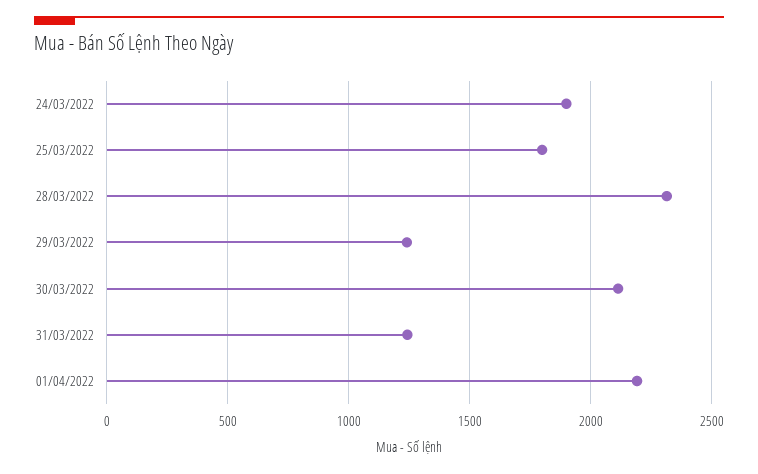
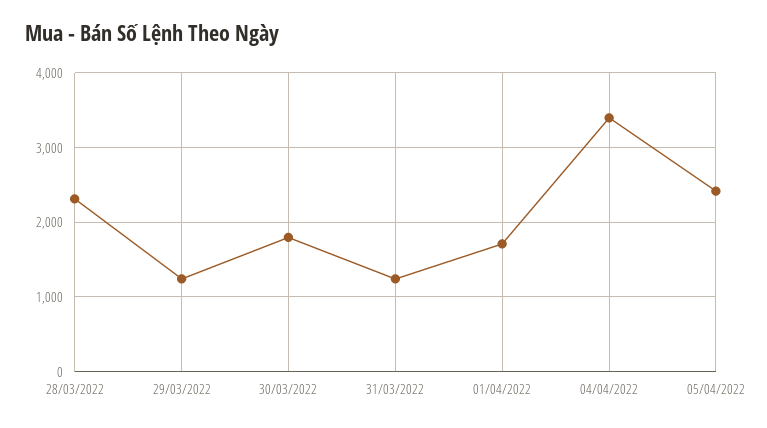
24/03/2022: 1900 -> none
25/03/2022: 1800 -> none
30/03/2022: 2100 -> 1800
01/04/2022: 2200 -> 1700
04/04/2022: none -> 3400
05/04/2022: none -> 2400

